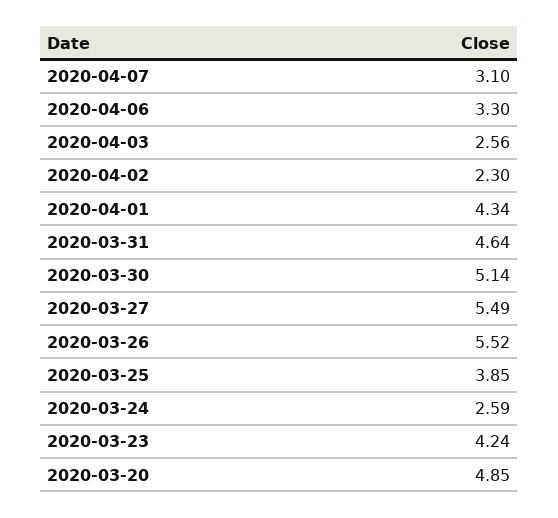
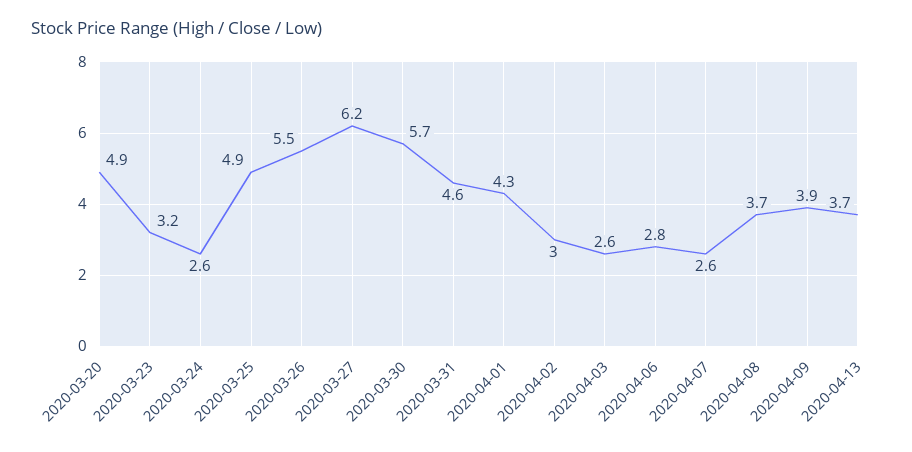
2020-04-07: 3.1 -> 2.6
2020-04-06: 3.3 -> 2.8
2020-04-02: 2.3 -> 3
2020-03-30: 5.14 -> 5.7
2020-03-27: 5.49 -> 6.2
2020-03-25: 3.85 -> 4.9
2020-03-23: 4.24 -> 3.2
2020-04-08: none -> 3.7
2020-04-09: none -> 3.9
2020-04-13: none -> 3.7

